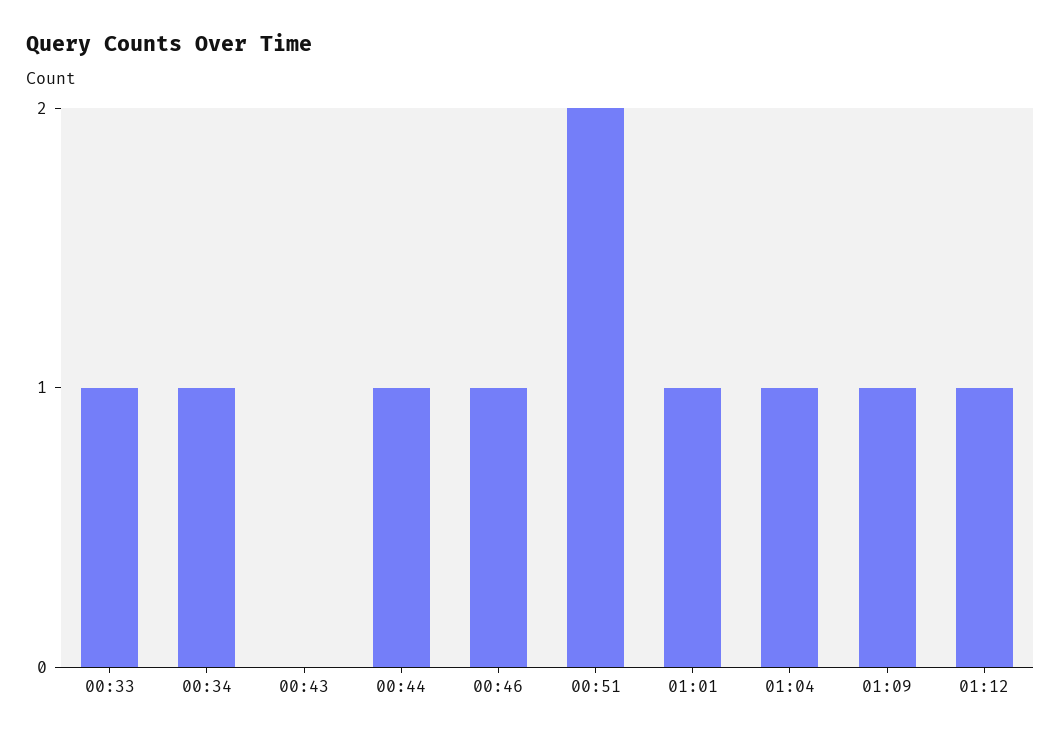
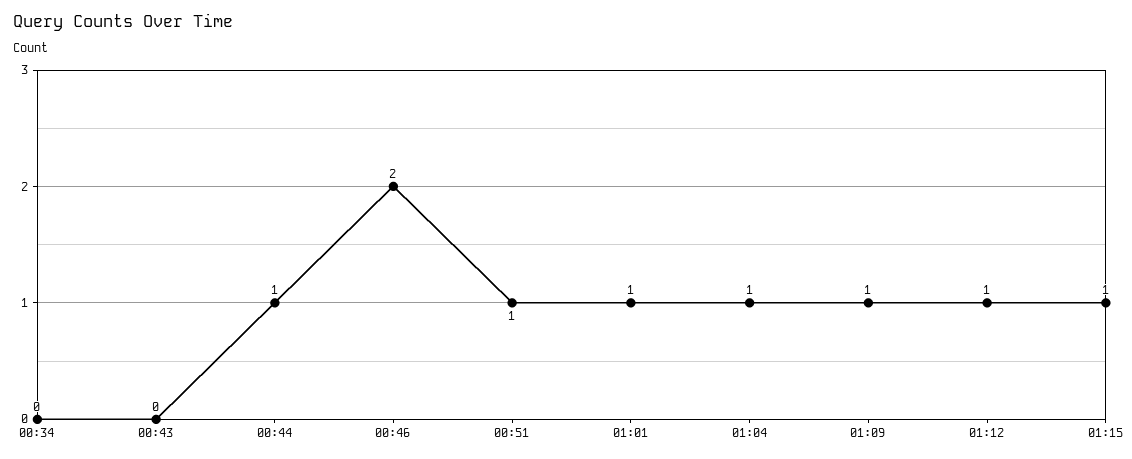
00:33: 1 -> none
00:34: 1 -> 0
00:46: 1 -> 2
00:51: 2 -> 1
01:15: none -> 1

